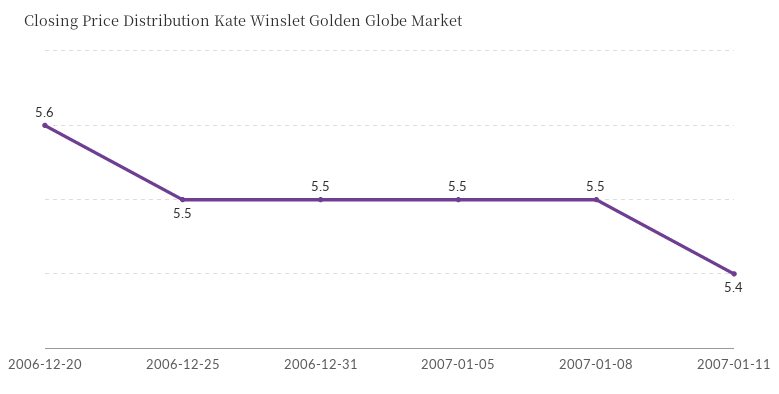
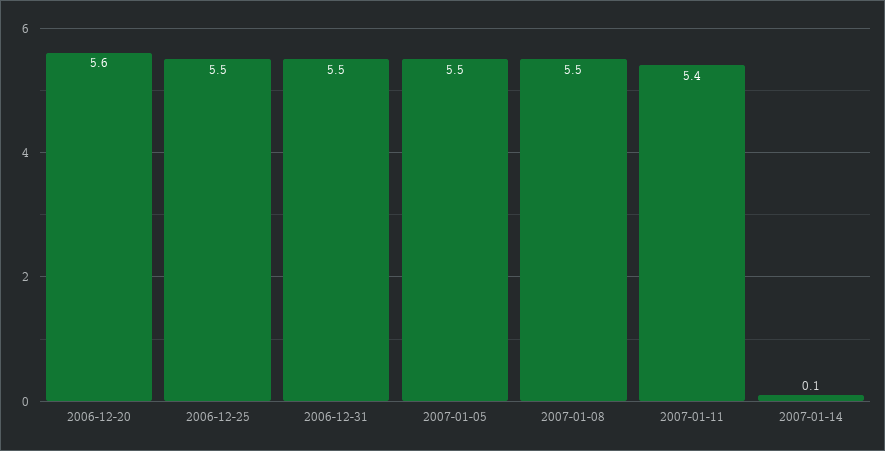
2007-01-14: none -> 0.1

